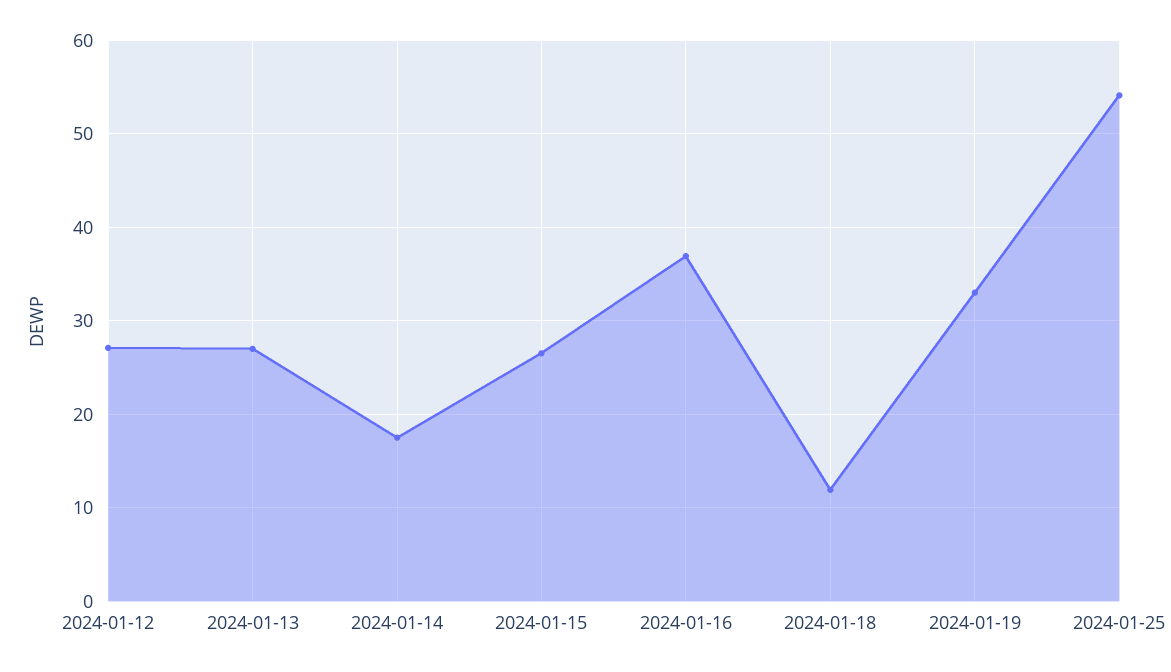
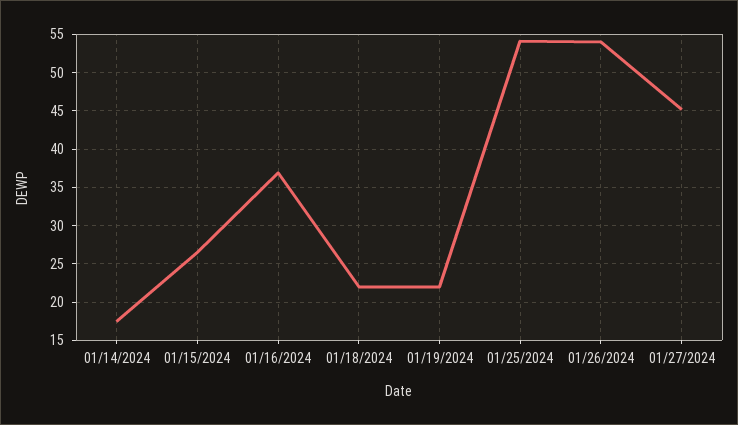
2024-01-12: 27 -> none
2024-01-13: 27 -> none
2024-01-18: 12 -> 22
2024-01-19: 33 -> 22
01/26/2024: none -> 54
01/27/2024: none -> 45

